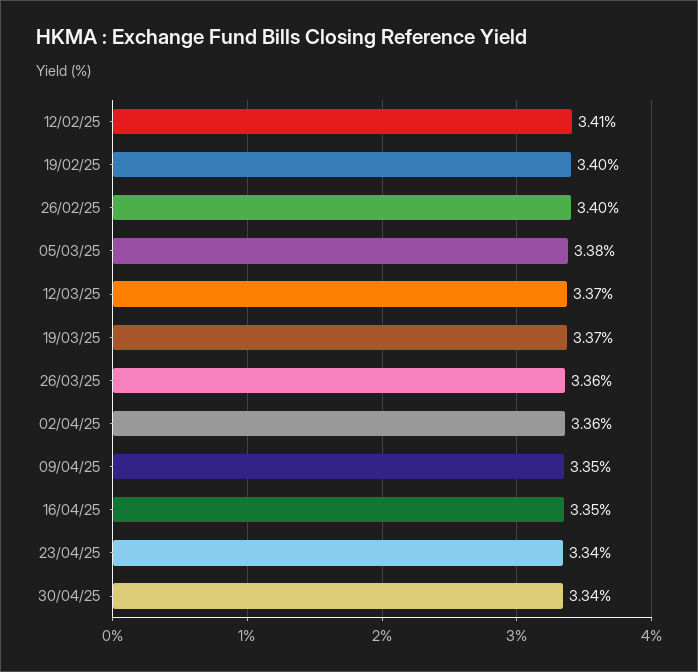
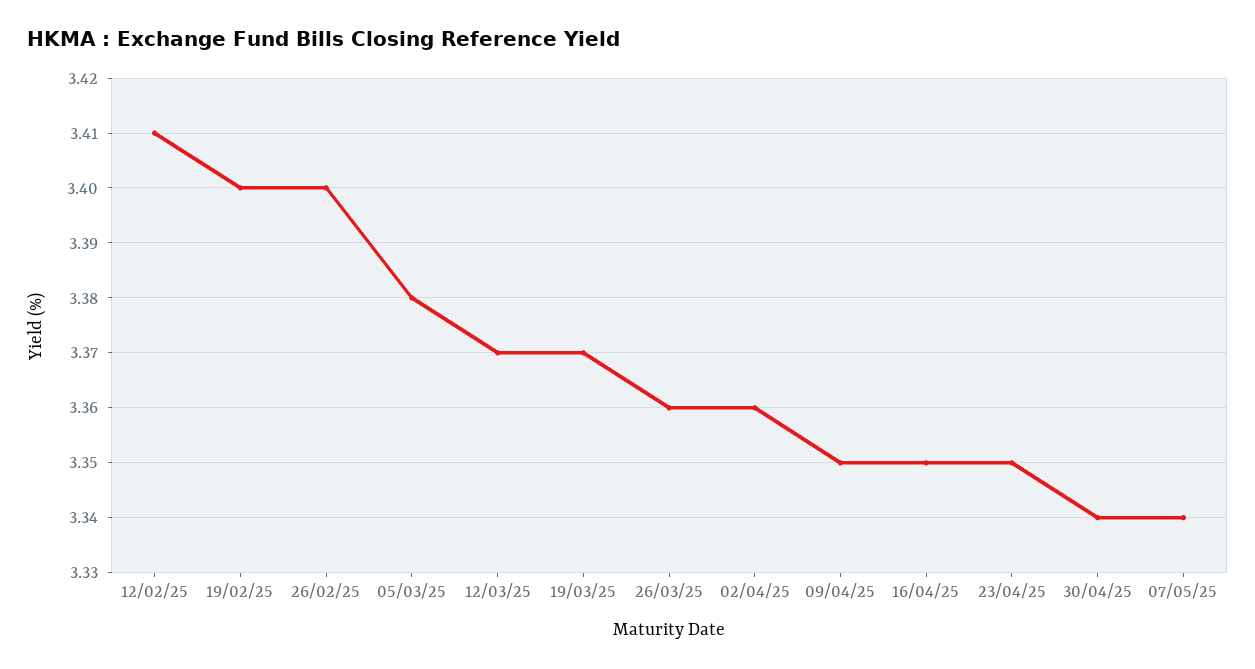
23/04/25: 3.34 -> 3.35
07/05/25: none -> 3.34

